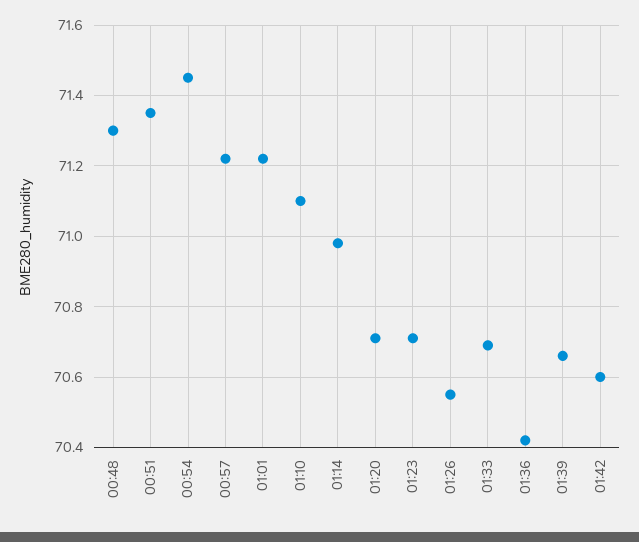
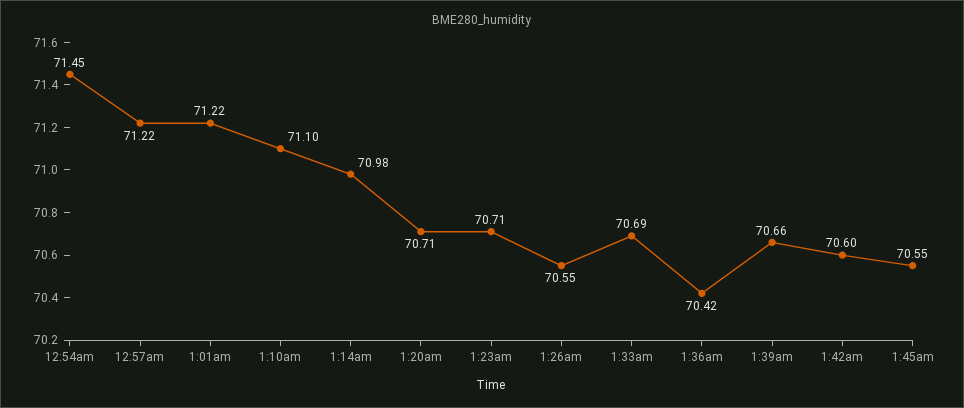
00:48: 71.3 -> none
00:51: 71.35 -> none
1:45am: none -> 70.55

